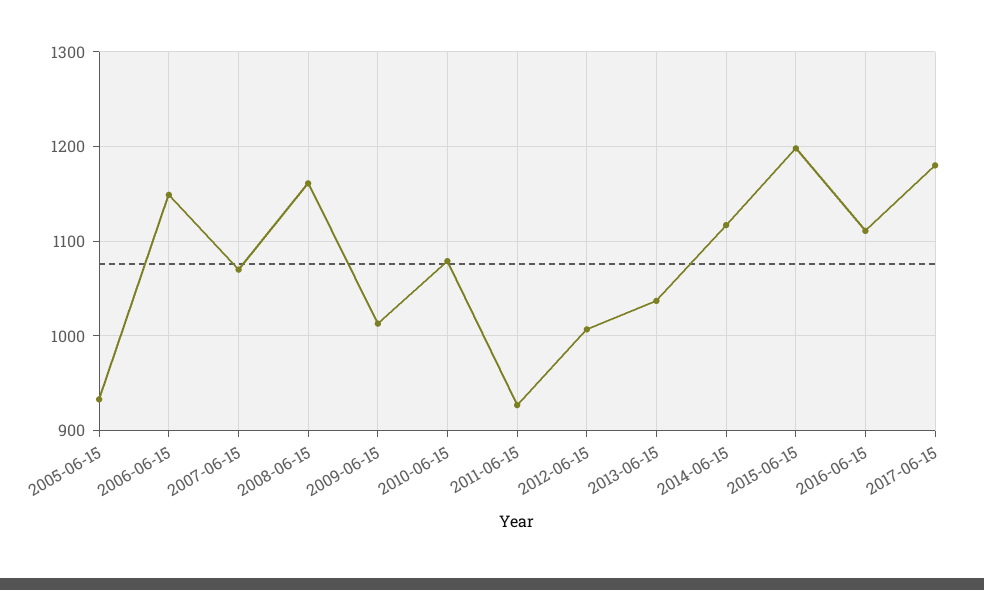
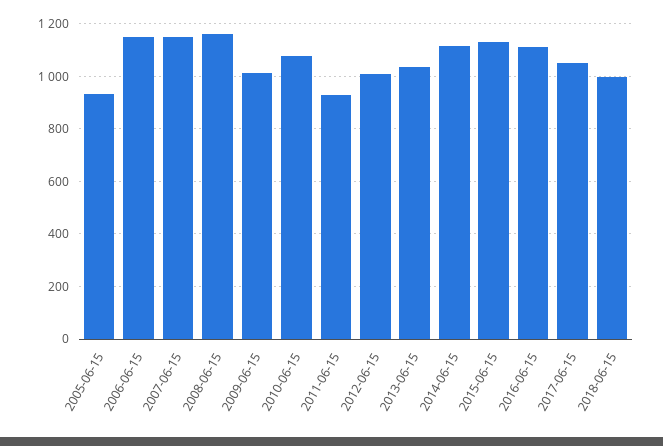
2007-06-15: 1070 -> 1150
2015-06-15: 1200 -> 1125
2017-06-15: 1180 -> 1050
2018-06-15: none -> 1000

